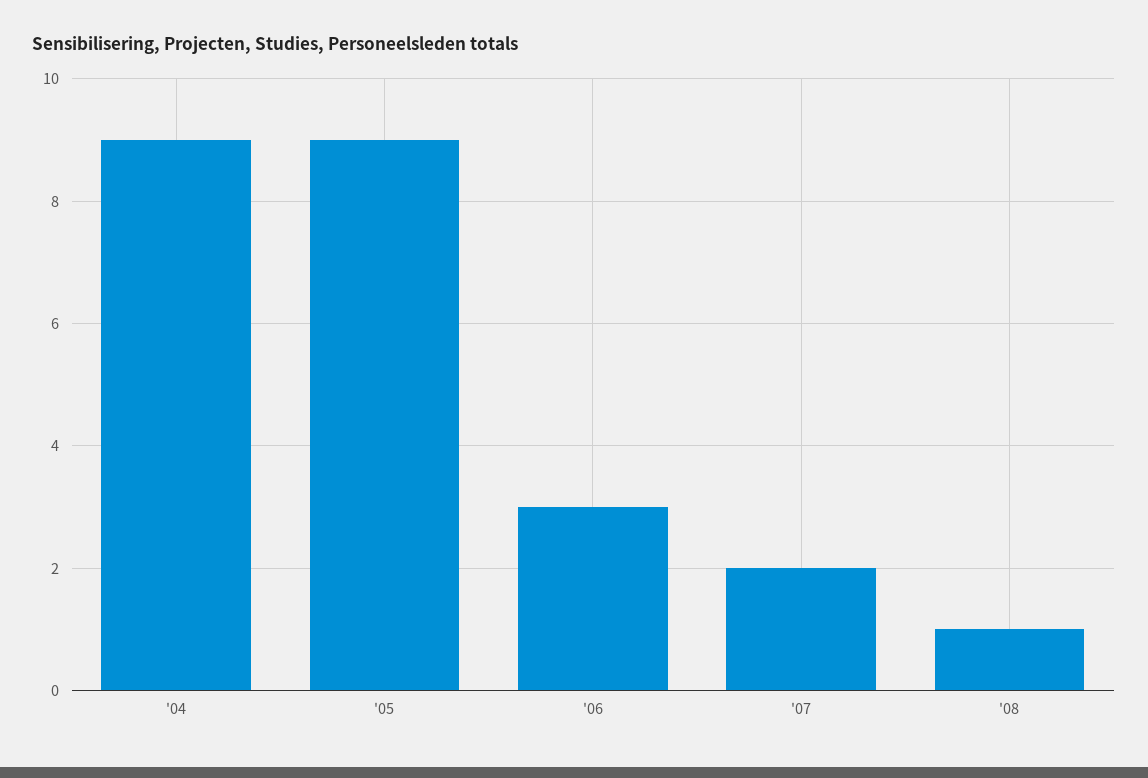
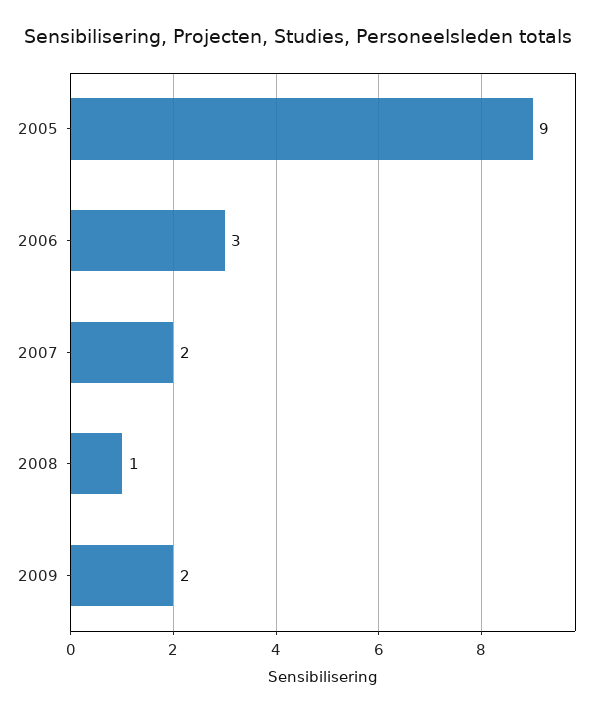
'04: 9 -> none
2009: none -> 2

